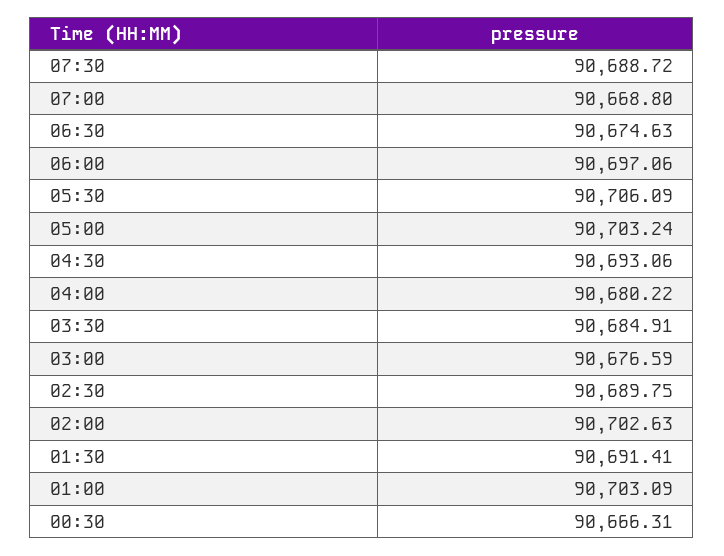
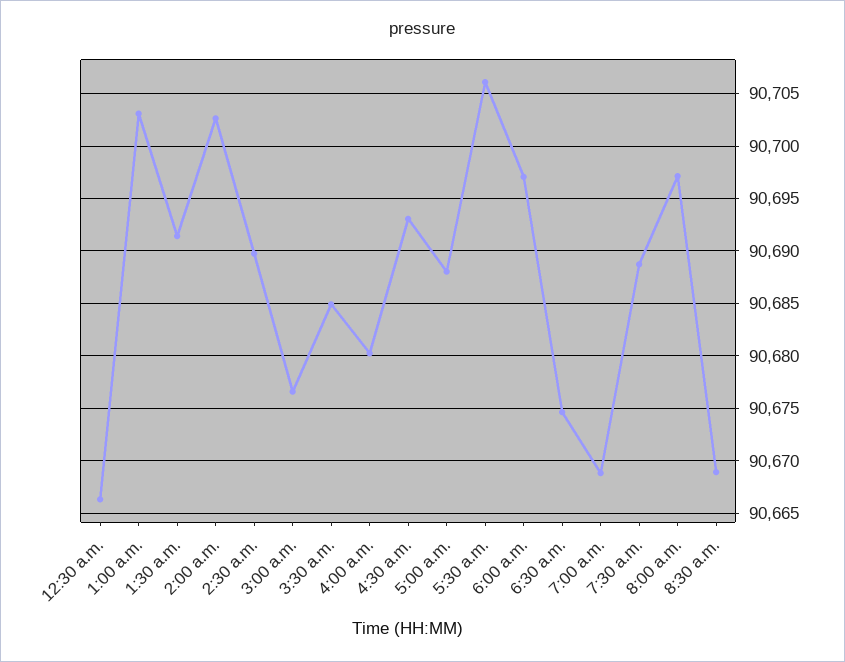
05:00: 90703.24 -> 90688
8:00 a.m.: none -> 90697
8:30 a.m.: none -> 90669

